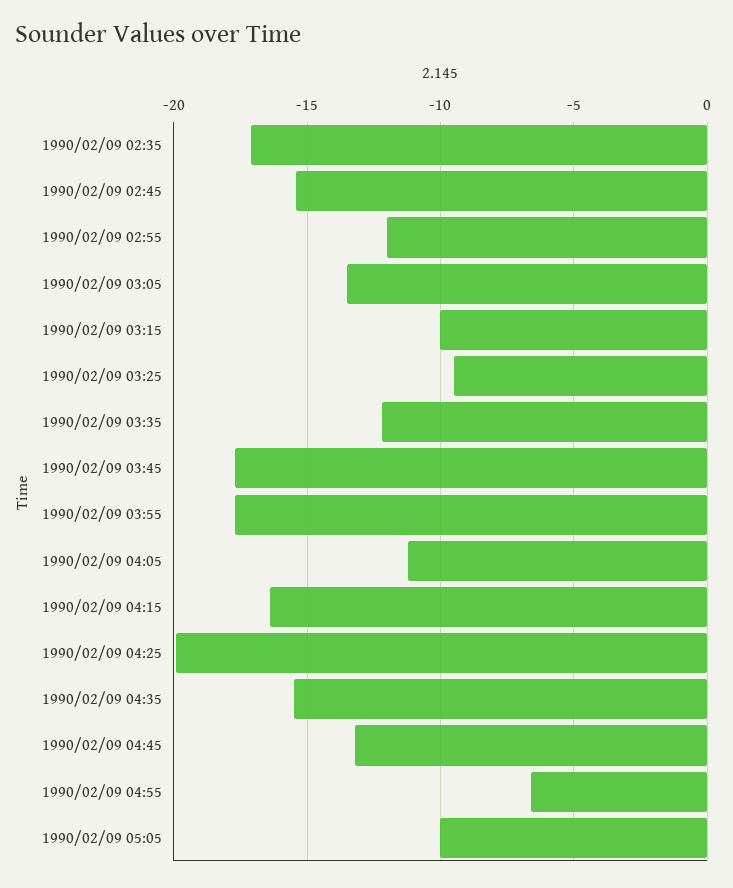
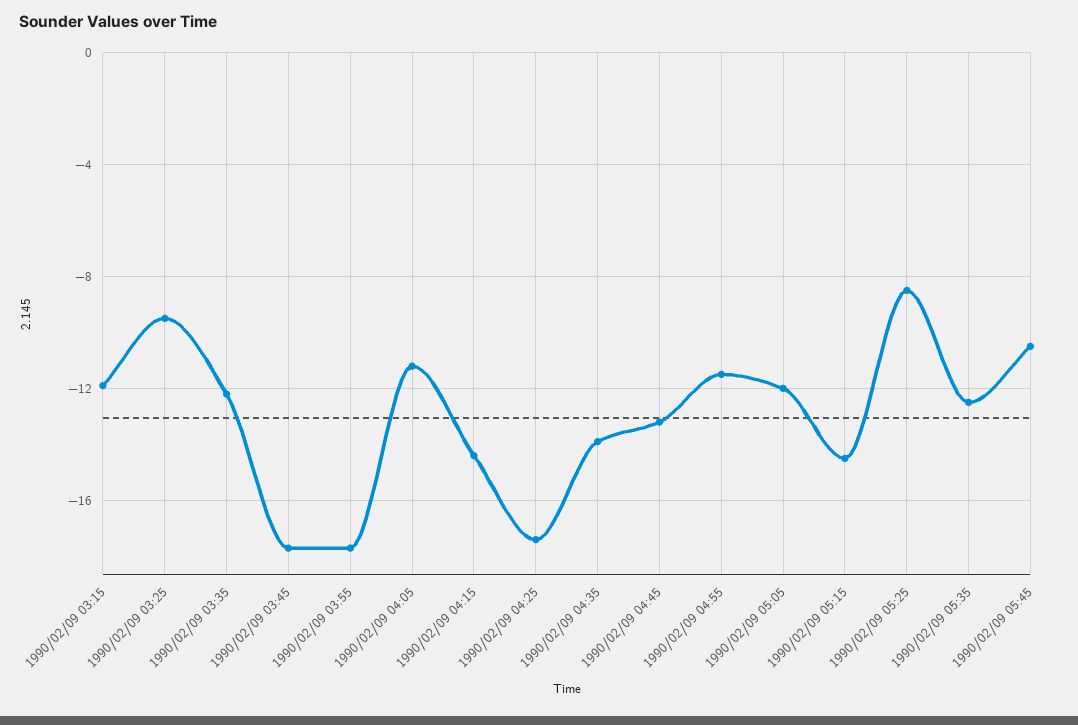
1990/02/09 02:35: -17 -> none
1990/02/09 02:45: -15.5 -> none
1990/02/09 02:55: -12 -> none
1990/02/09 03:05: -13.5 -> none
1990/02/09 03:15: -10 -> -12
1990/02/09 04:15: -16.5 -> -14.5
1990/02/09 04:25: -20 -> -17.5
1990/02/09 04:35: -15.5 -> -14
1990/02/09 04:55: -6.5 -> -11.5
1990/02/09 05:05: -10 -> -12
1990/02/09 05:15: none -> -14.5
1990/02/09 05:25: none -> -8.5
1990/02/09 05:35: none -> -12.5
1990/02/09 05:45: none -> -10.5

